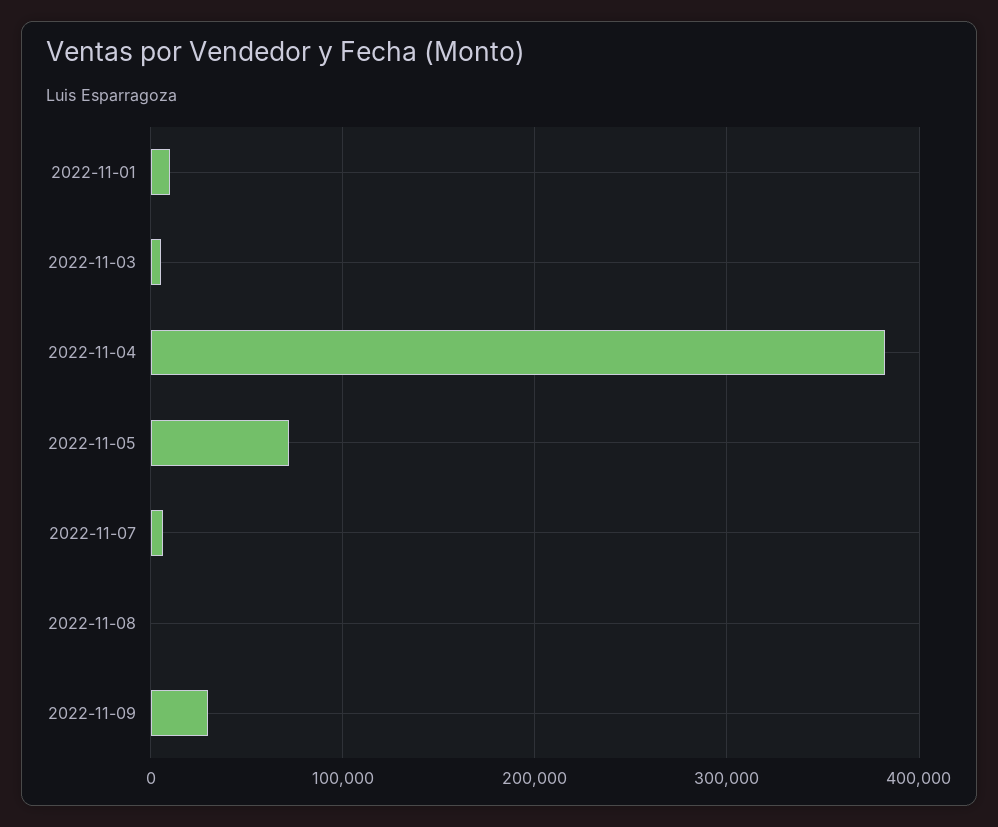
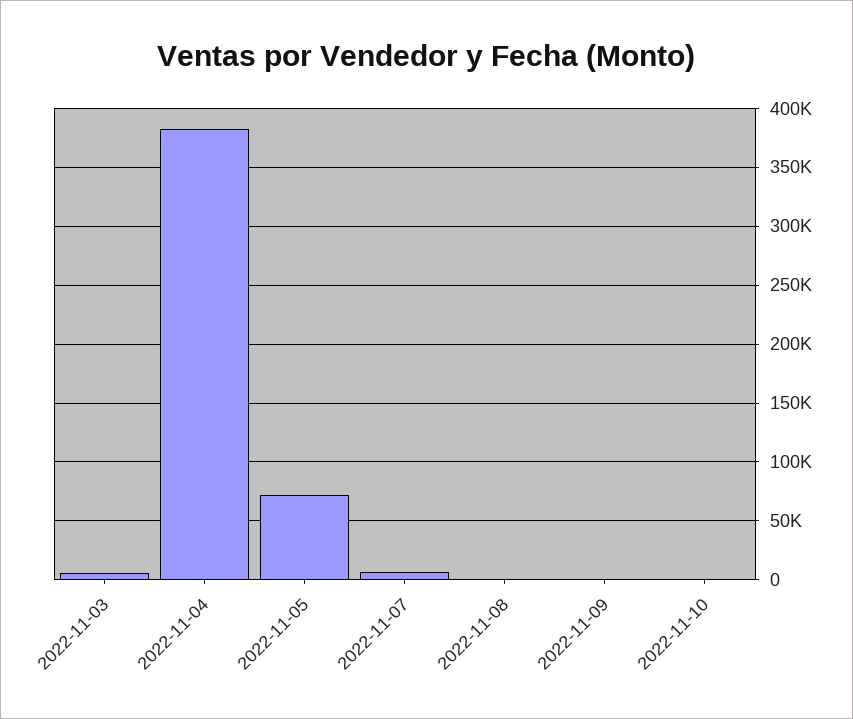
2022-11-01: 10000 -> none
2022-11-09: 30000 -> 0
2022-11-10: none -> 0

